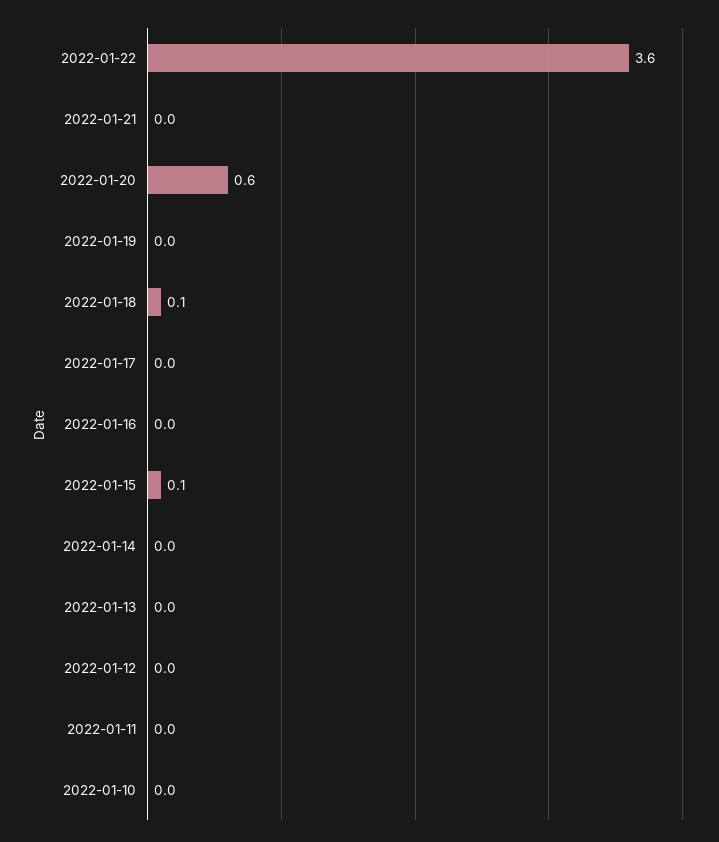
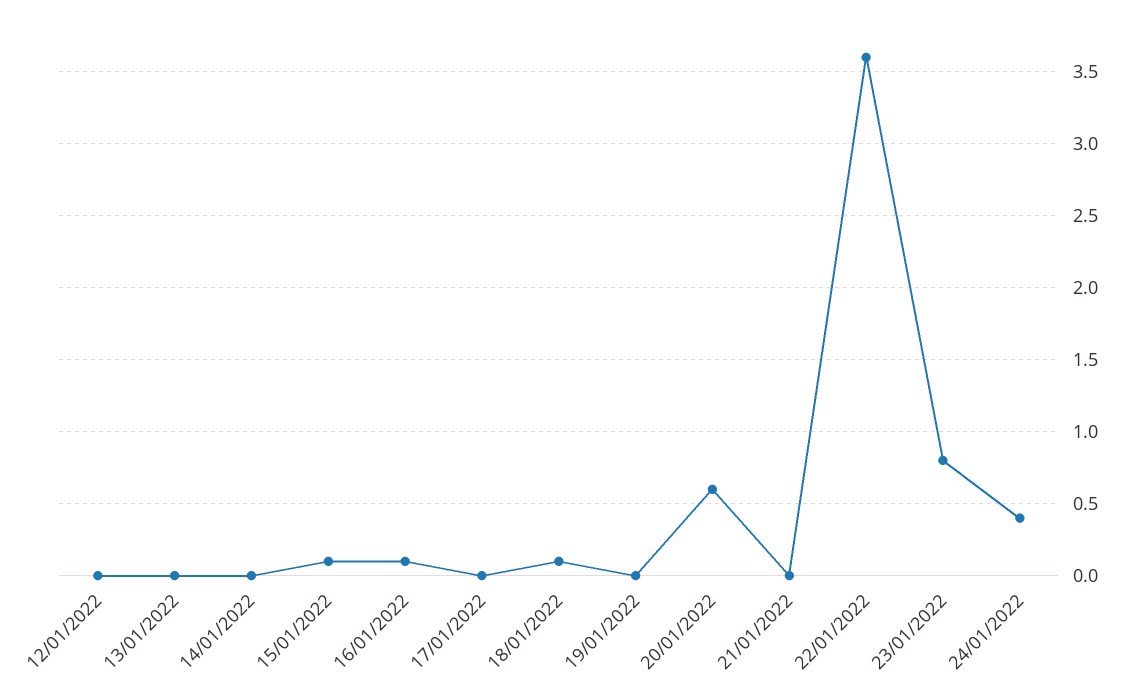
2022-01-16: 0 -> 0.1
2022-01-11: 0 -> none
2022-01-10: 0 -> none
23/01/2022: none -> 0.8
24/01/2022: none -> 0.4

